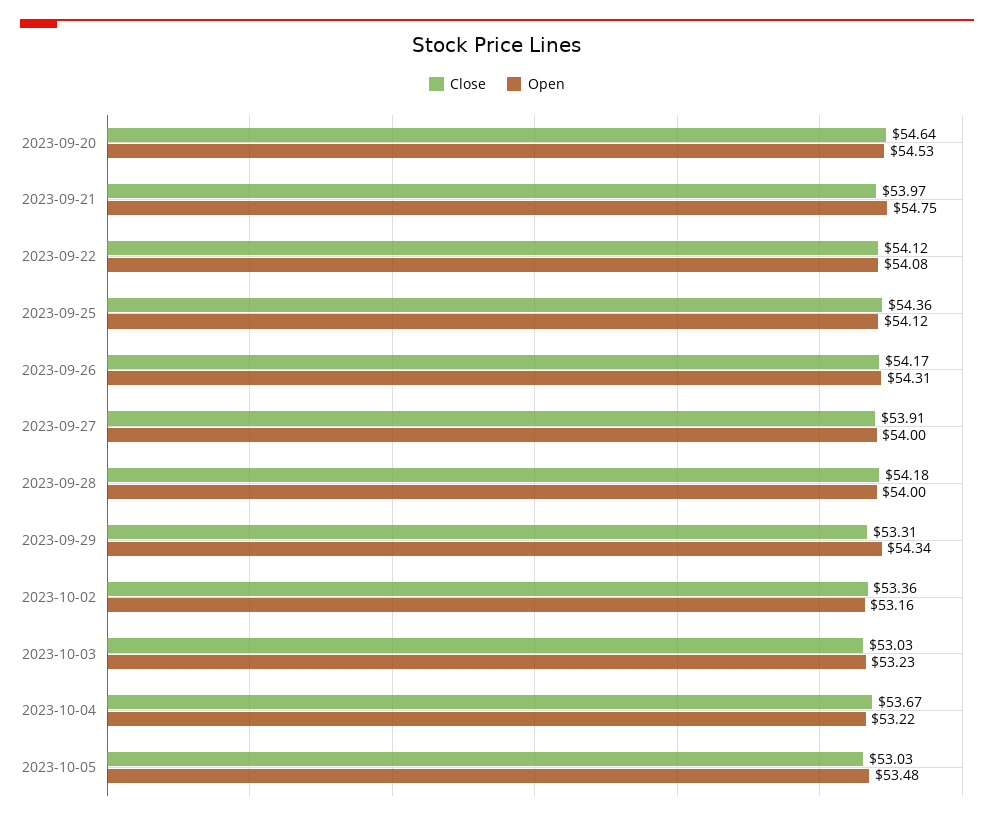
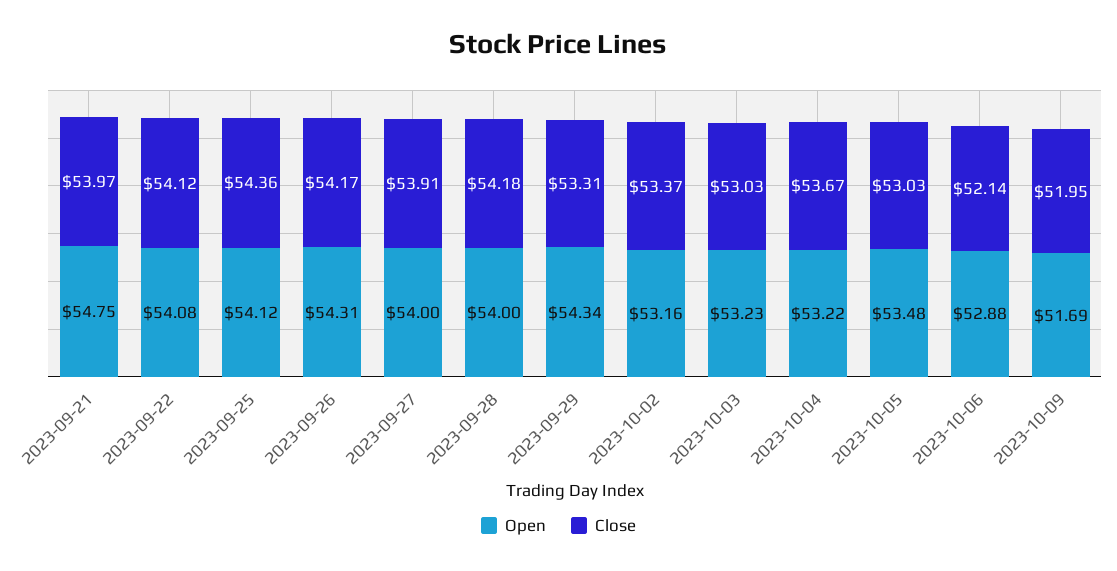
Close, 2023-09-20: 54.64 -> none
Open, 2023-09-20: 54.53 -> none
Close, 2023-10-02: 53.36 -> 53.37
Open, 2023-10-06: none -> 52.88
Close, 2023-10-06: none -> 52.14
Open, 2023-10-09: none -> 51.69
Close, 2023-10-09: none -> 51.95

